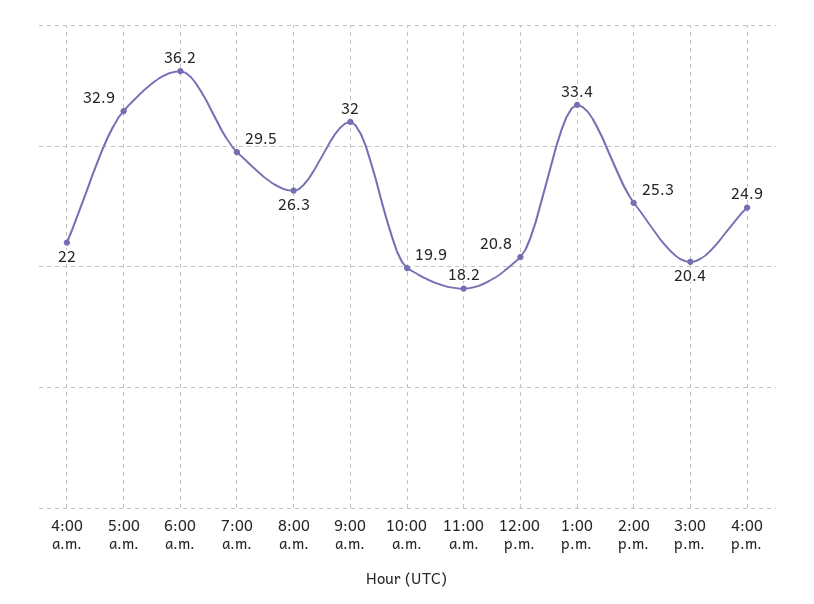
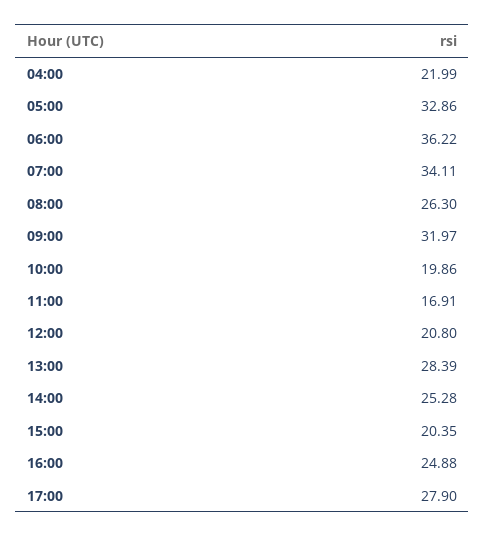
7:00 a.m.: 29.5 -> 34.11
11:00 a.m.: 18.2 -> 16.91
1:00 p.m.: 33.4 -> 28.39
17:00: none -> 27.9

